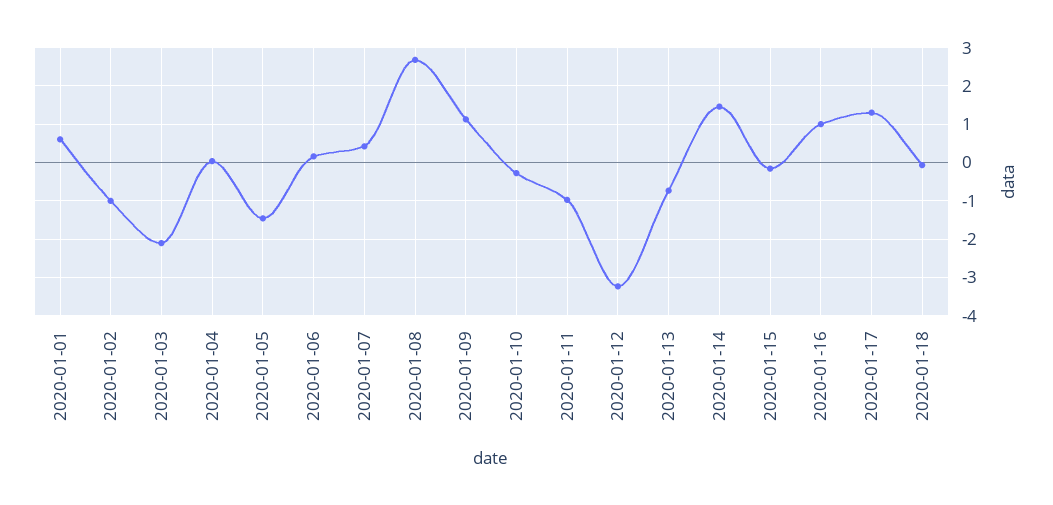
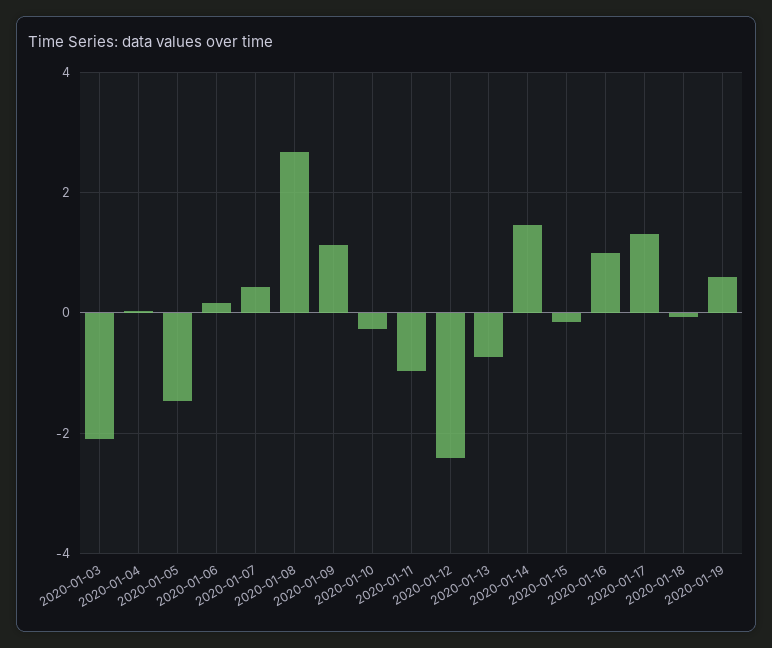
2020-01-01: 0.6 -> none
2020-01-02: -1 -> none
2020-01-12: -3.2 -> -2.4
2020-01-19: none -> 0.6

